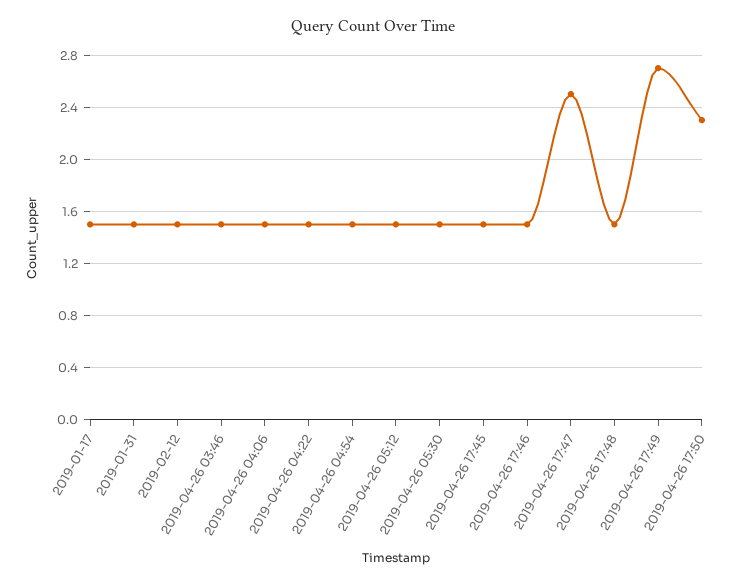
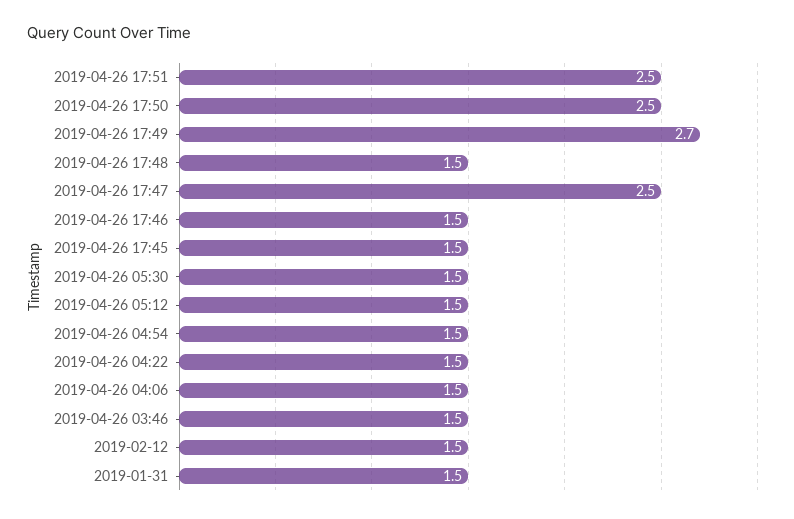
2019-01-17: 1.5 -> none
2019-04-26 17:50: 2.3 -> 2.5
2019-04-26 17:51: none -> 2.5

